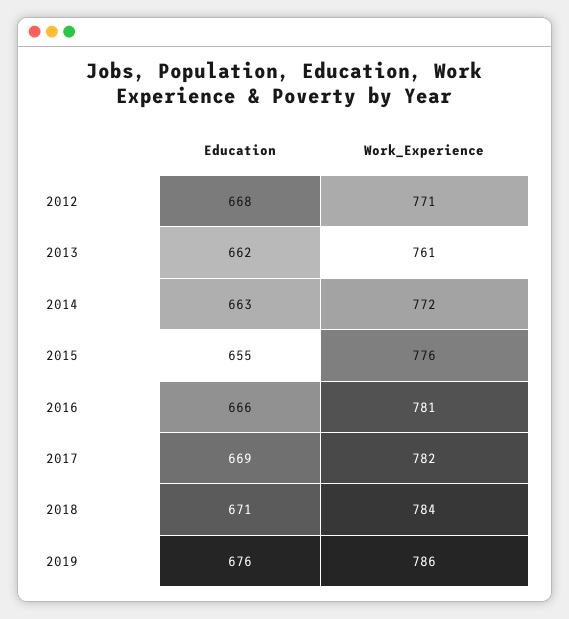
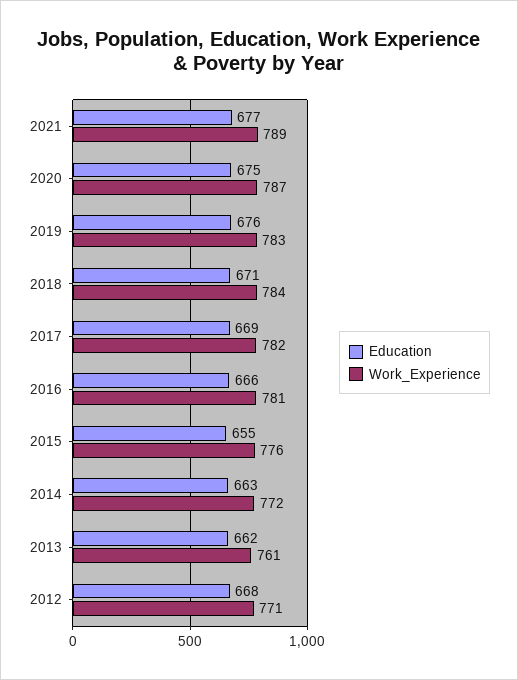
Work_Experience, 2019: 786 -> 783
Education, 2021: none -> 677
Work_Experience, 2021: none -> 789
Education, 2020: none -> 675
Work_Experience, 2020: none -> 787

